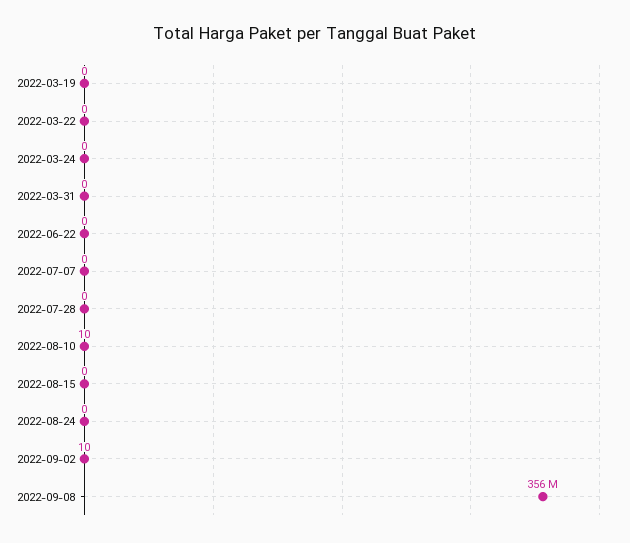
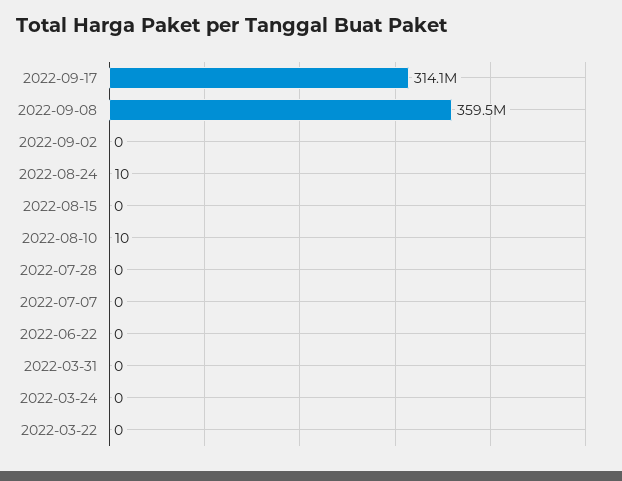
2022-03-19: 0 -> none
2022-08-24: 0 -> 10
2022-09-02: 10 -> 0
2022-09-08: 356000000 -> 359500000
2022-09-17: none -> 314100000

